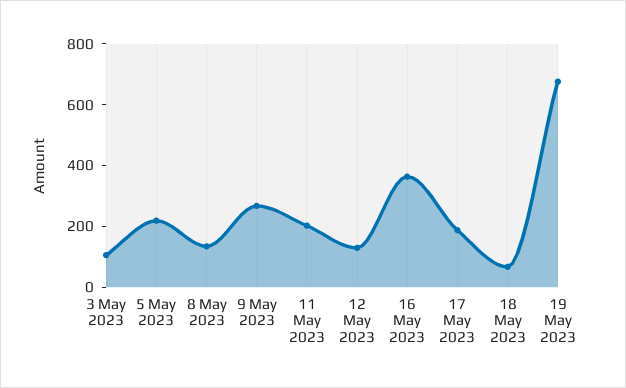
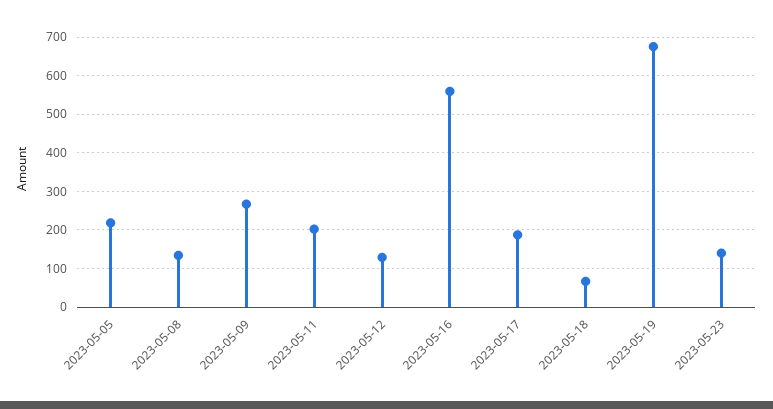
3 May 2023: 100 -> none
16 May 2023: 350 -> 560
2023-05-23: none -> 140

